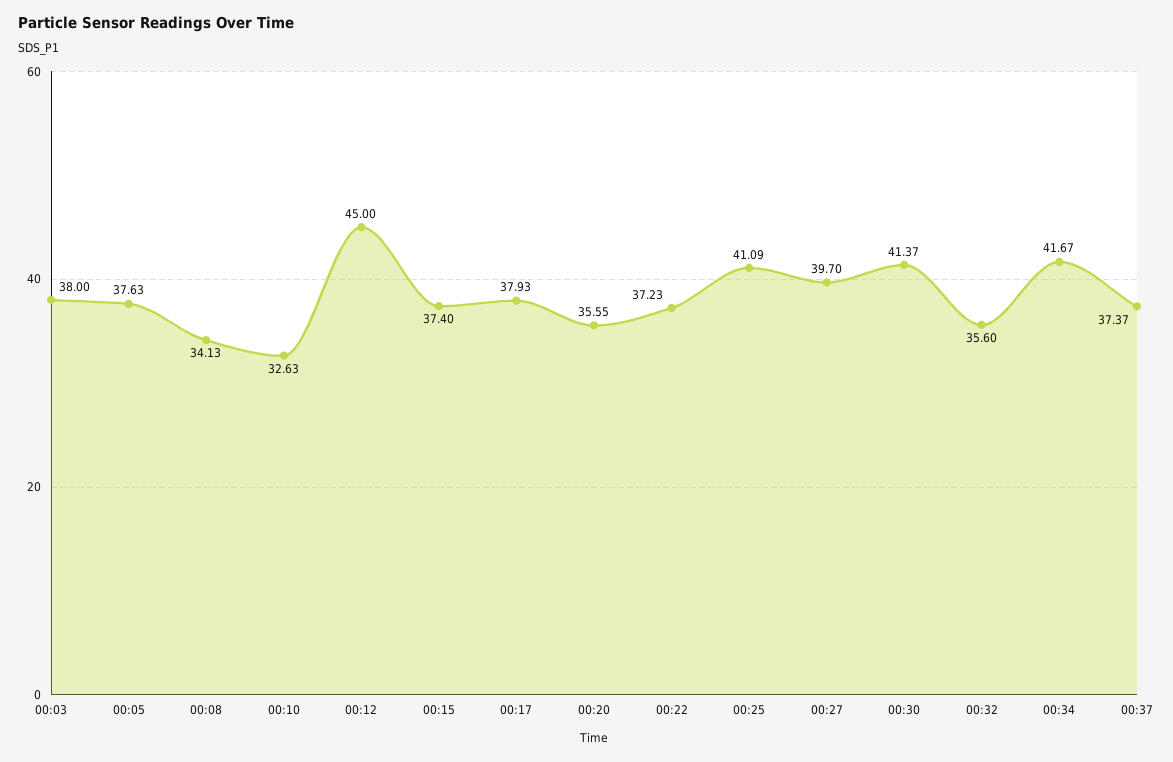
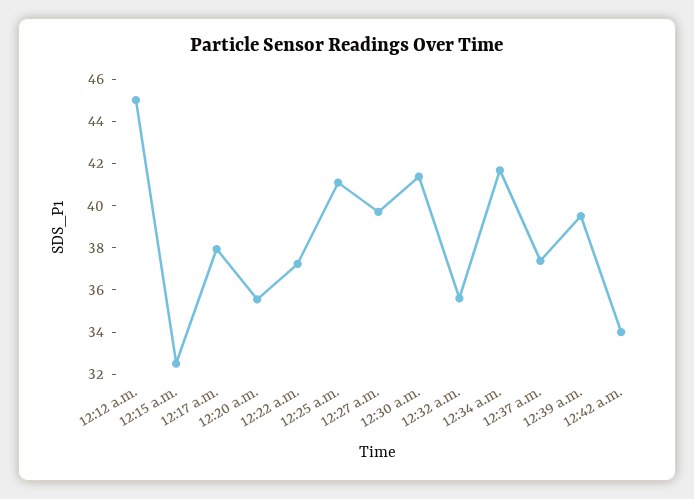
00:03: 38 -> none
00:05: 37.63 -> none
00:08: 34.13 -> none
00:10: 32.63 -> none
00:15: 37.4 -> 32.5
12:39 a.m.: none -> 39.5
12:42 a.m.: none -> 34

